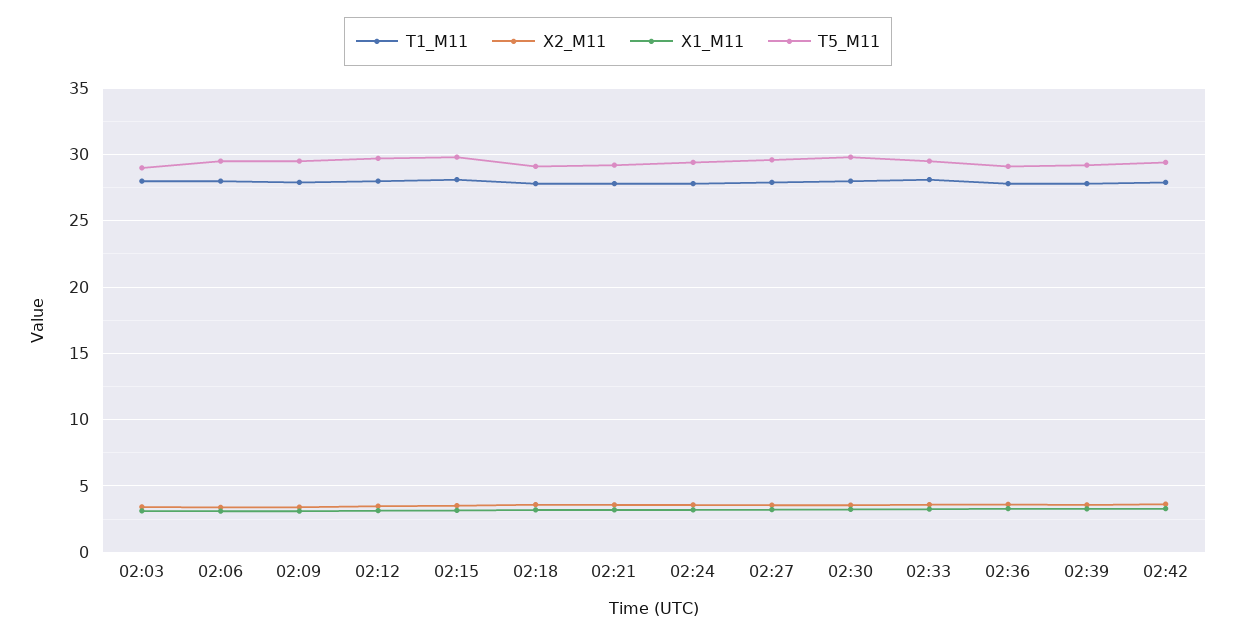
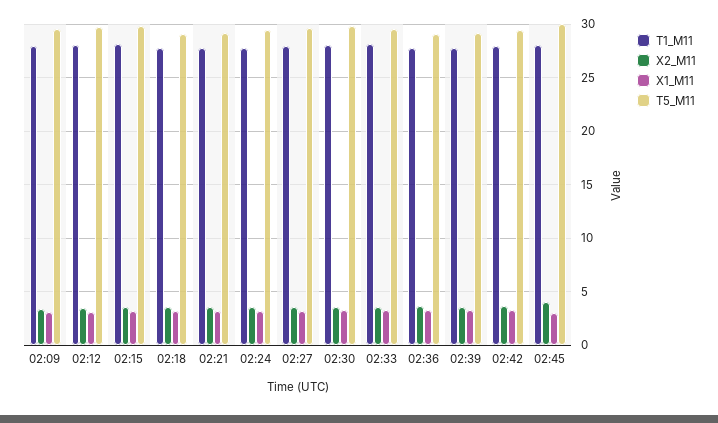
T1_M11, 02:03: 28 -> none
X2_M11, 02:03: 3.5 -> none
X1_M11, 02:03: 3 -> none
T5_M11, 02:03: 29 -> none
T1_M11, 02:06: 28 -> none
X2_M11, 02:06: 3.5 -> none
X1_M11, 02:06: 3 -> none
T5_M11, 02:06: 29.5 -> none
T1_M11, 02:45: none -> 28
X2_M11, 02:45: none -> 4
X1_M11, 02:45: none -> 3
T5_M11, 02:45: none -> 30

